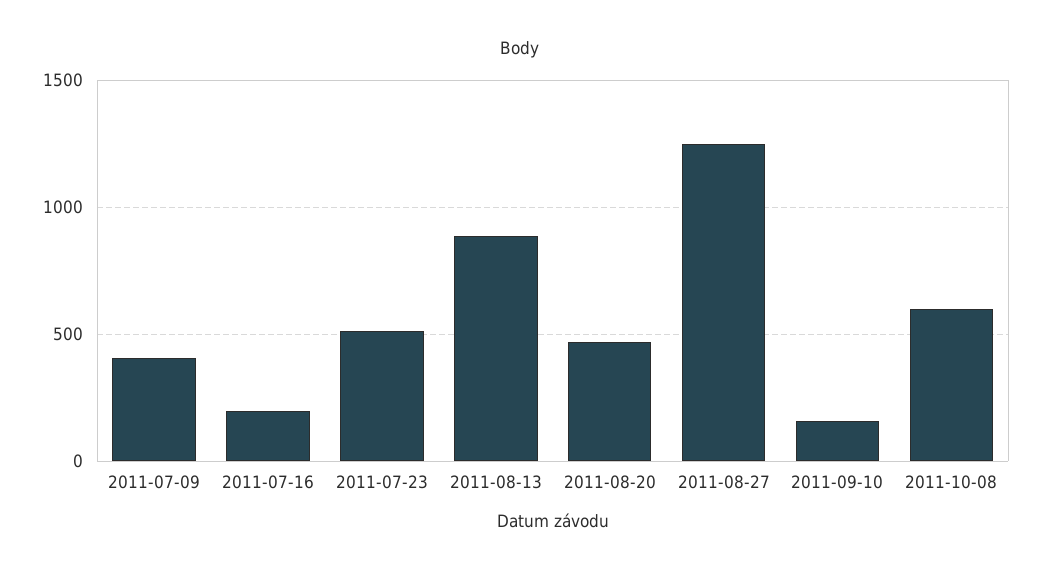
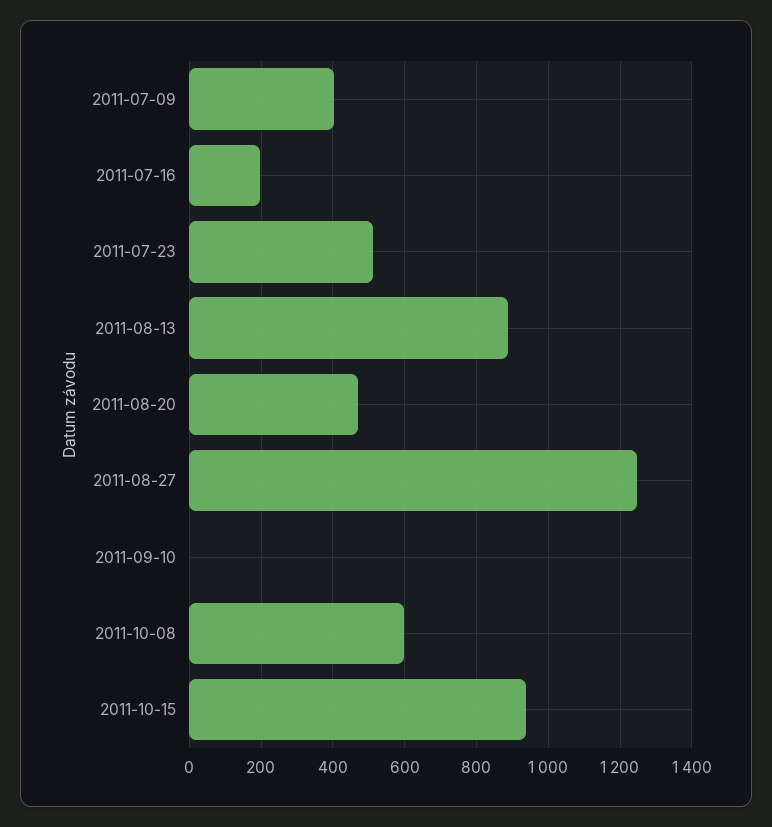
2011-09-10: 150 -> 0
2011-10-15: none -> 940

